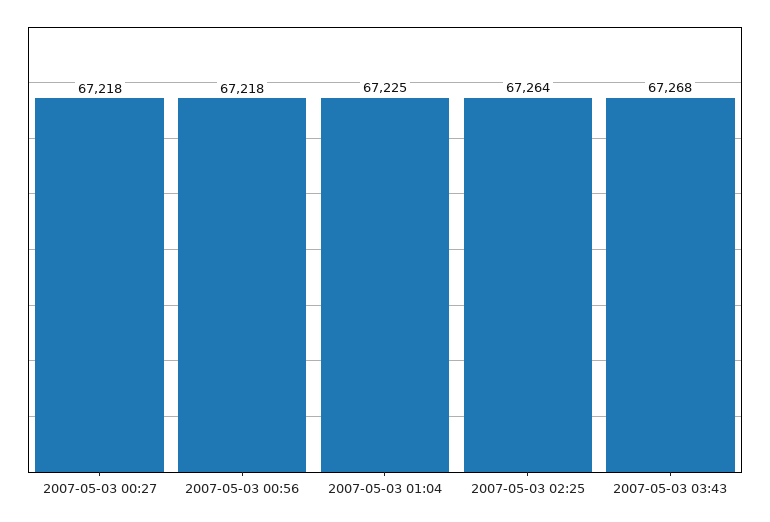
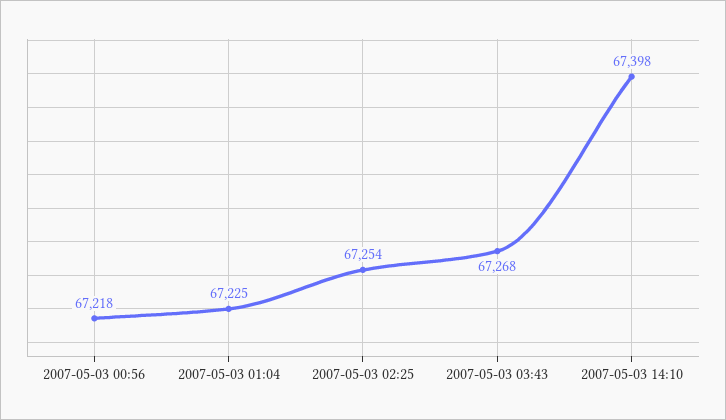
2007-05-03 00:27: 67218 -> none
2007-05-03 02:25: 67264 -> 67254
2007-05-03 14:10: none -> 67398

